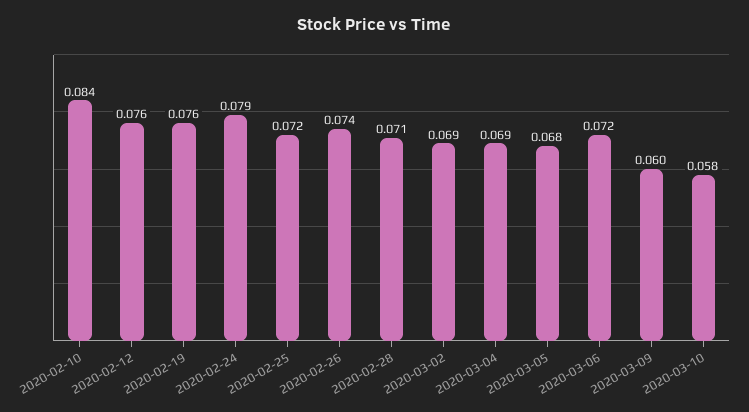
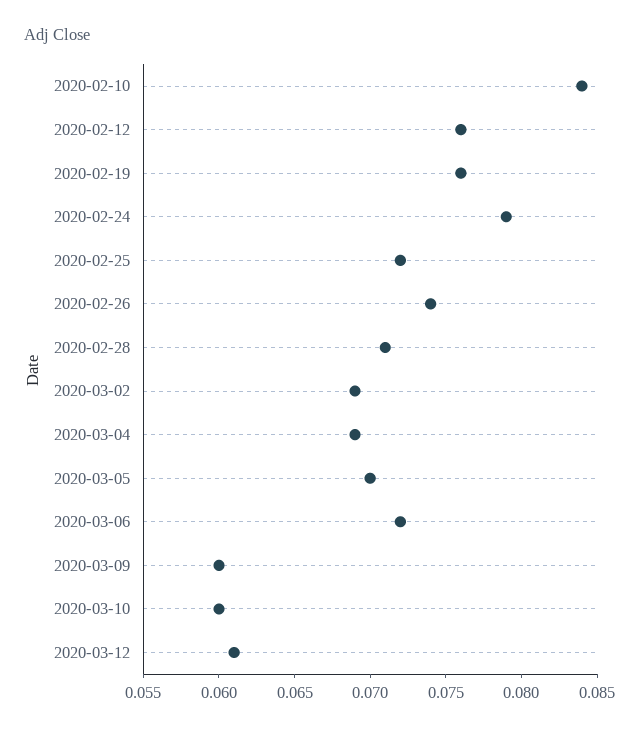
2020-03-05: 0.068 -> 0.07
2020-03-10: 0.058 -> 0.06
2020-03-12: none -> 0.061

